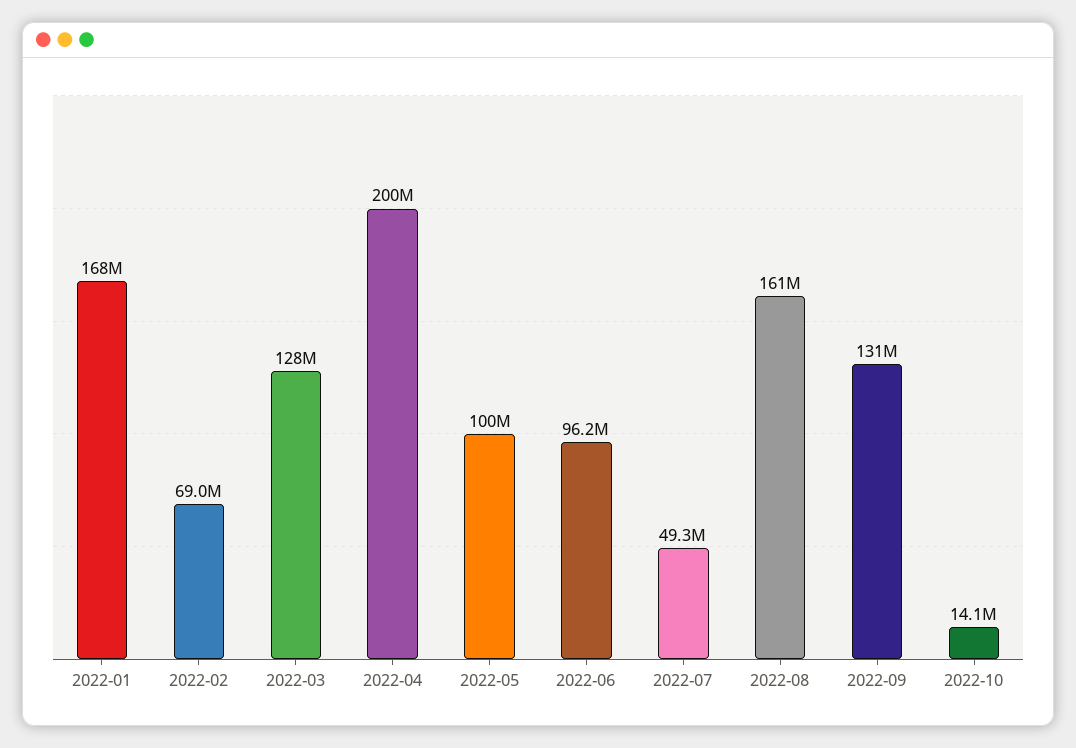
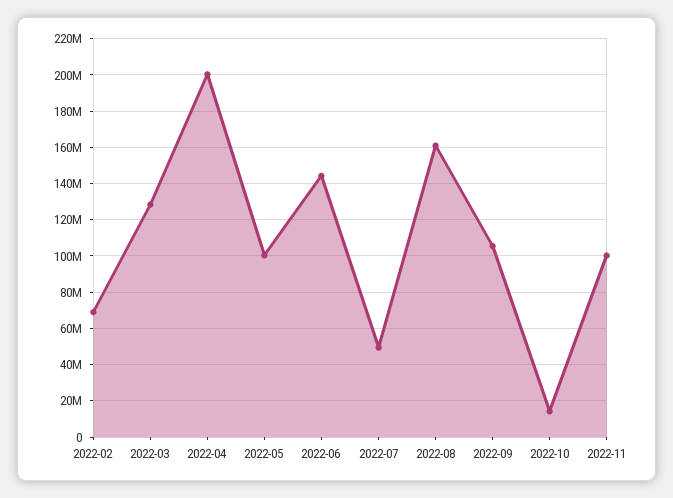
2022-01: 168000000 -> none
2022-06: 96200000 -> 145000000
2022-09: 131000000 -> 105000000
2022-11: none -> 100000000

